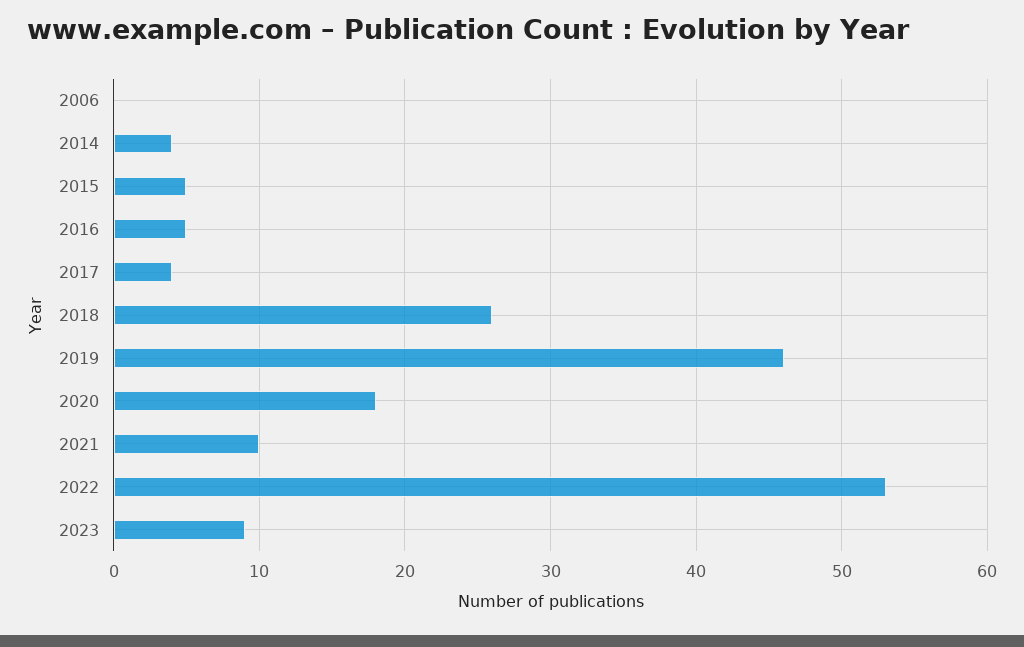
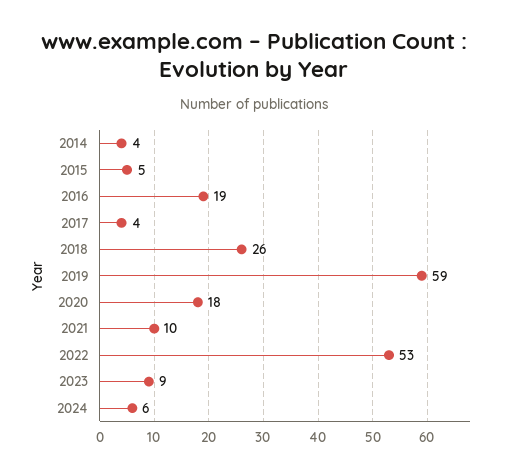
2006: 0 -> none
2016: 5 -> 19
2019: 46 -> 59
2024: none -> 6

